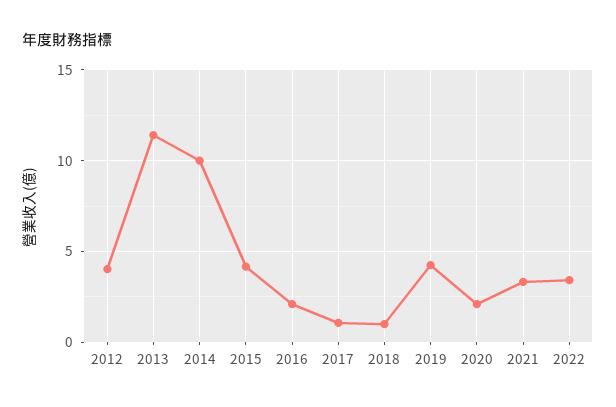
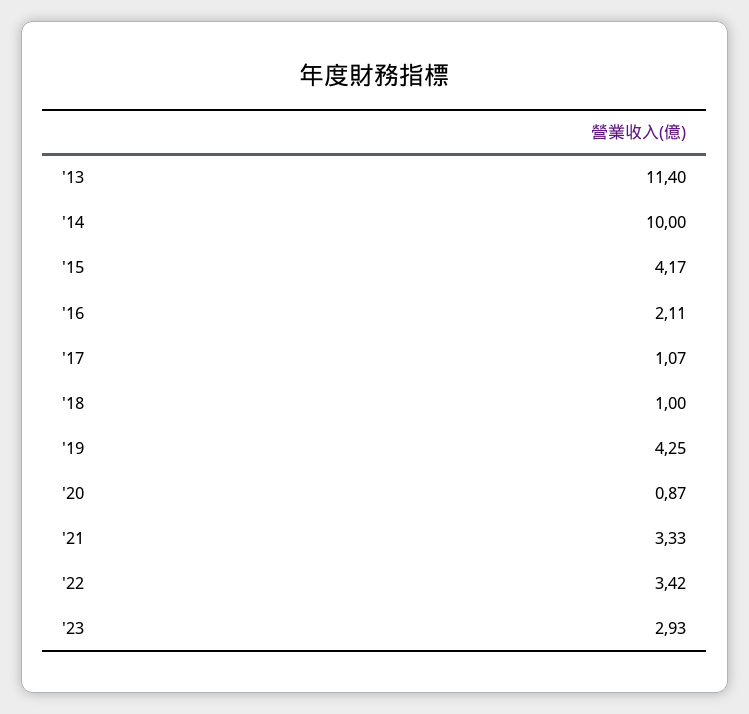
2012: 4 -> none
2020: 2 -> 0.87
'23: none -> 2.93

